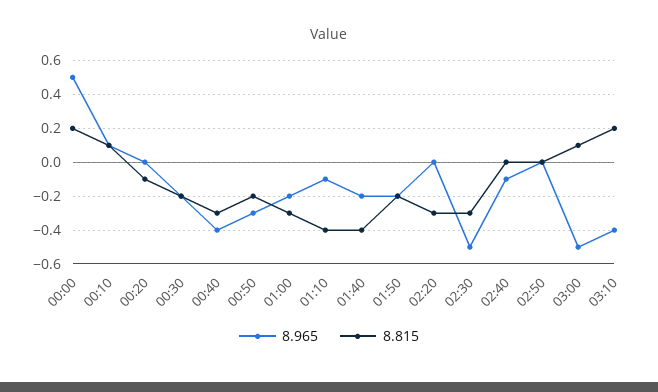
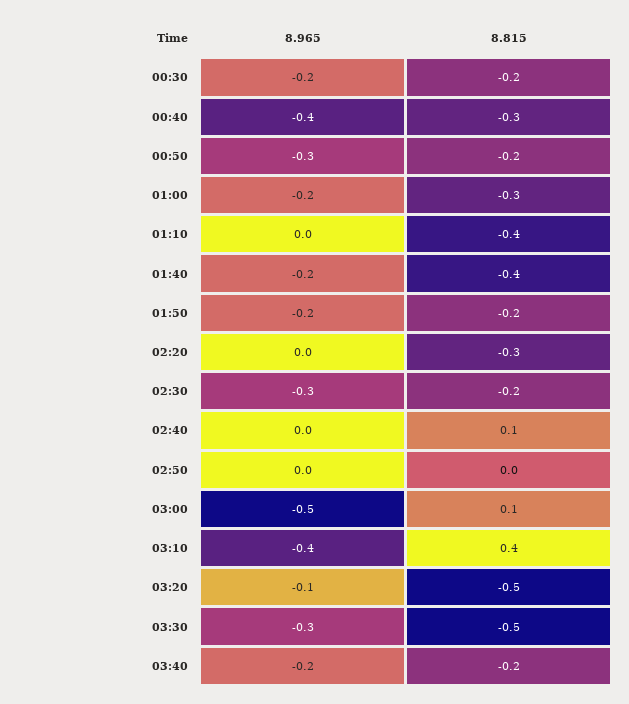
8.965, 00:00: 0.5 -> none
8.815, 00:00: 0.2 -> none
8.965, 00:10: 0.1 -> none
8.815, 00:10: 0.1 -> none
8.965, 00:20: 0 -> none
8.815, 00:20: -0.1 -> none
8.965, 01:10: -0.1 -> 0
8.965, 02:30: -0.5 -> -0.3
8.815, 02:30: -0.3 -> -0.2
8.965, 02:40: -0.1 -> 0
8.815, 02:40: 0 -> 0.1
8.815, 03:10: 0.2 -> 0.4
8.965, 03:20: none -> -0.1
8.815, 03:20: none -> -0.5
8.965, 03:30: none -> -0.3
8.815, 03:30: none -> -0.5
8.965, 03:40: none -> -0.2
8.815, 03:40: none -> -0.2

